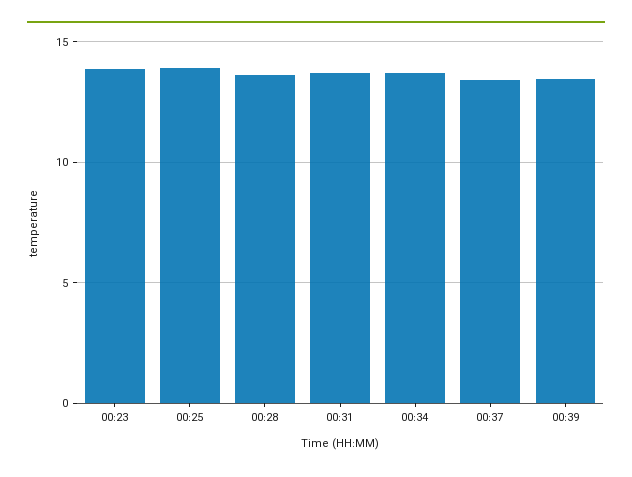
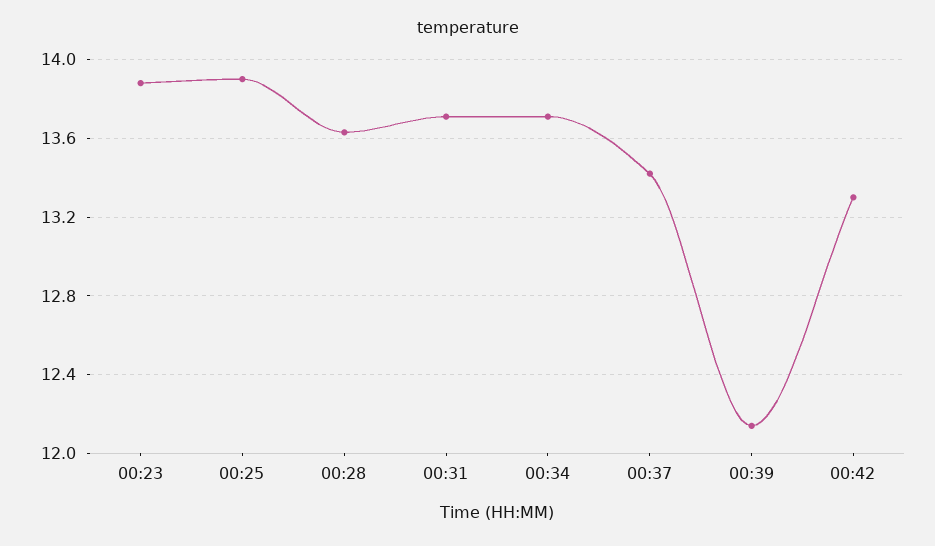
00:39: 13.5 -> 12.15
00:42: none -> 13.3

